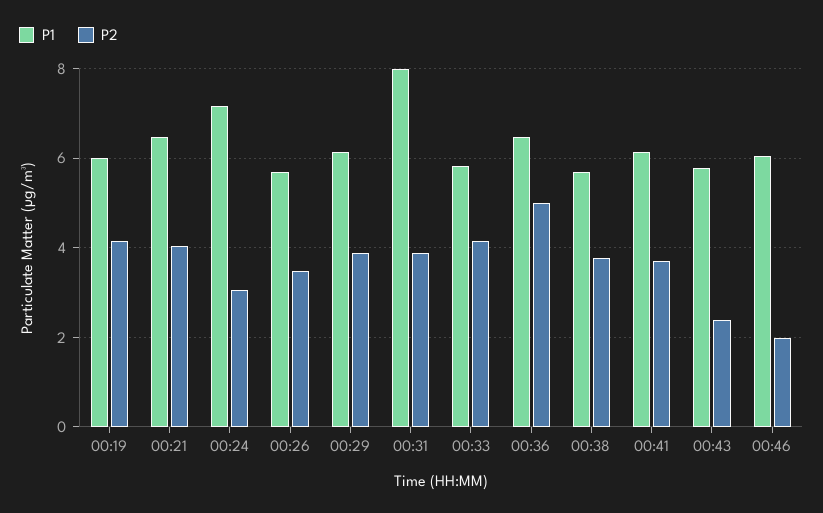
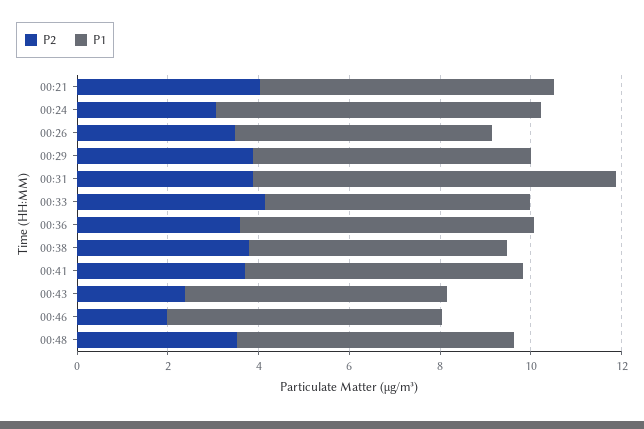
P1, 00:19: 6 -> none
P2, 00:19: 4.2 -> none
P2, 00:36: 5 -> 3.5
P2, 00:48: none -> 3.5
P1, 00:48: none -> 6

